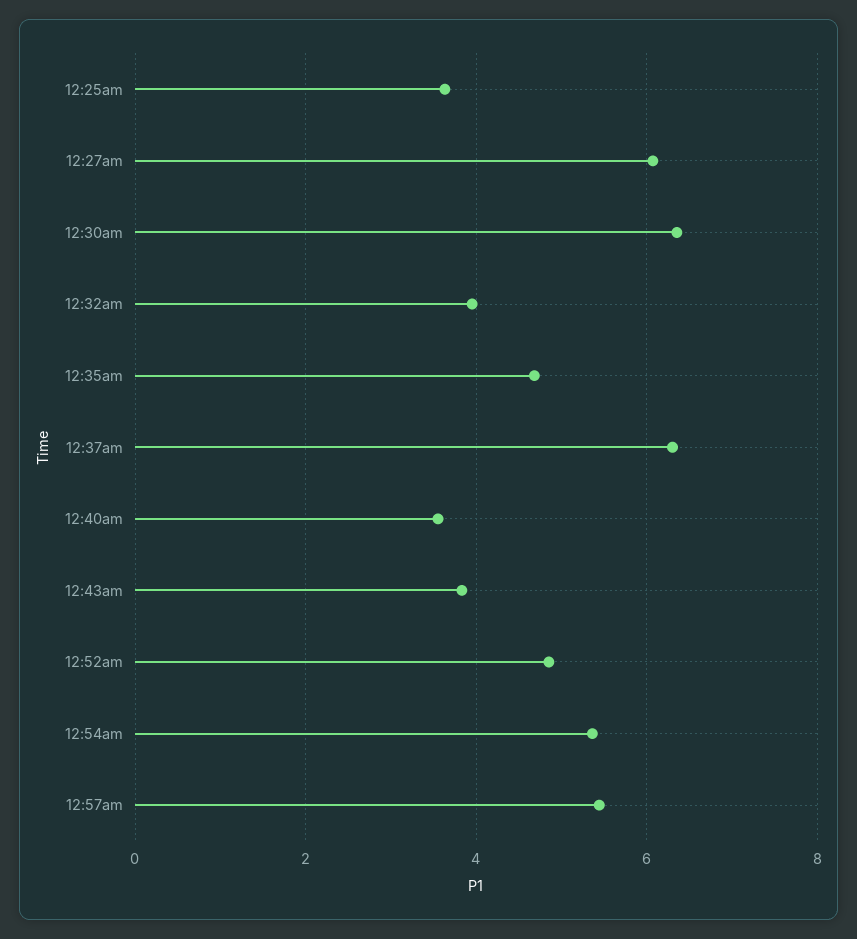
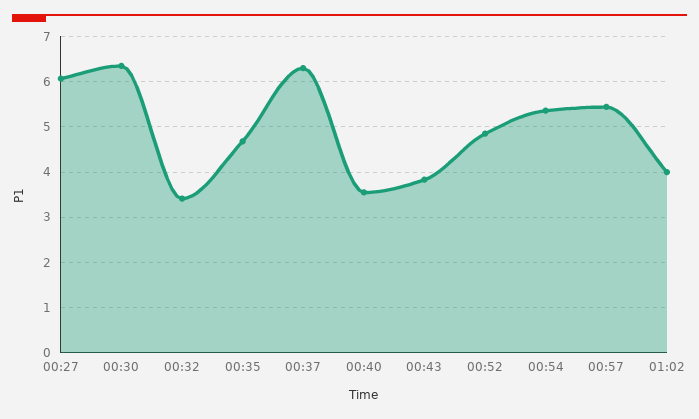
12:25am: 3.6 -> none
12:32am: 4 -> 3.4
01:02: none -> 4

